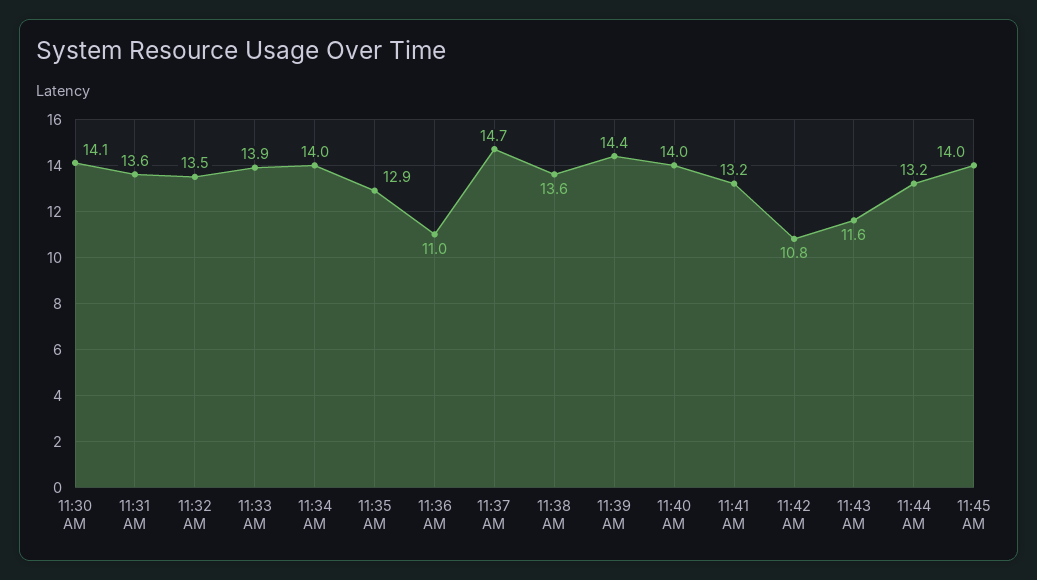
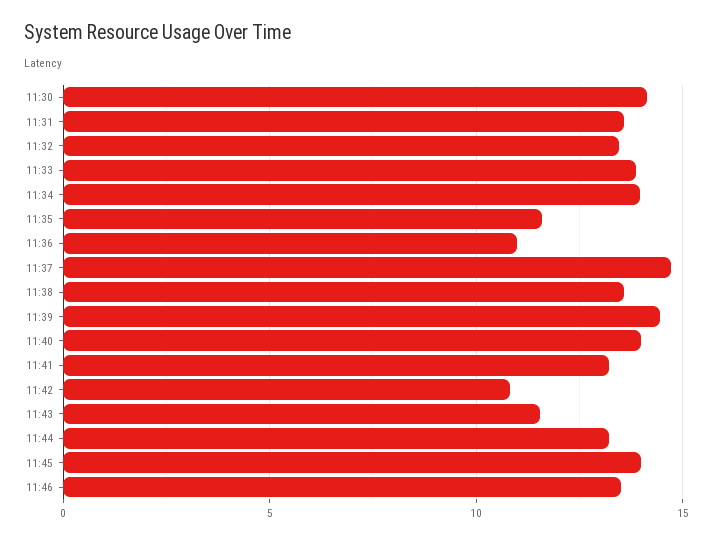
11:35 AM: 12.9 -> 11.5
11:46: none -> 13.5

